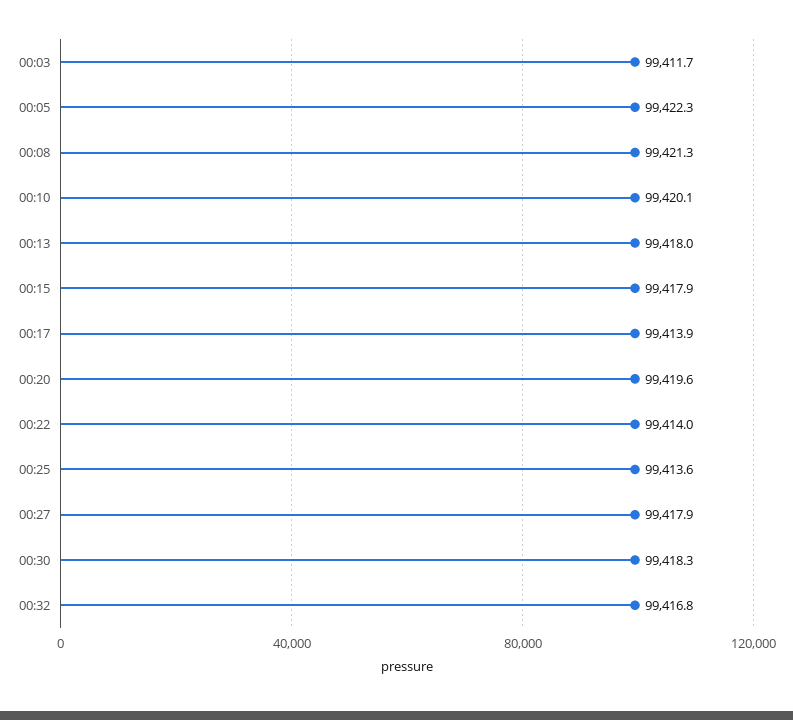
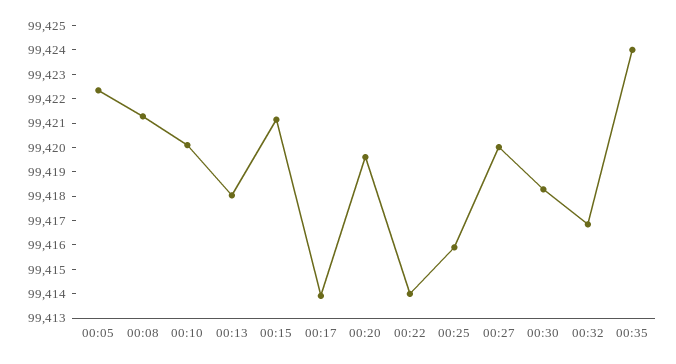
00:03: 99411.7 -> none
00:15: 99417.9 -> 99421
00:25: 99413.6 -> 99416
00:27: 99417.9 -> 99420
00:35: none -> 99424

